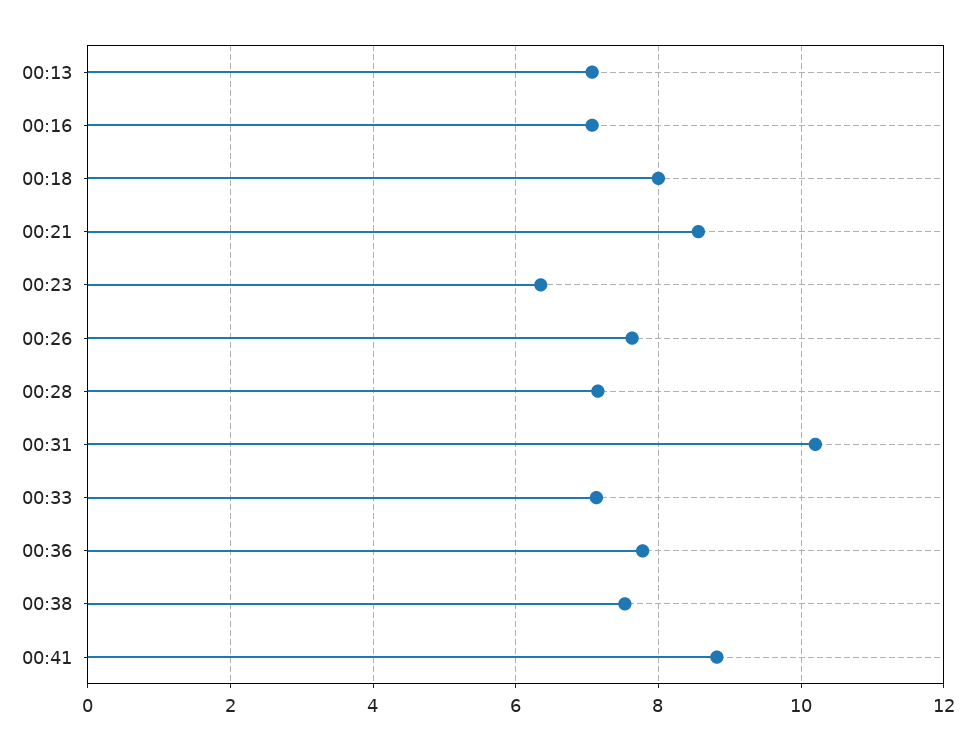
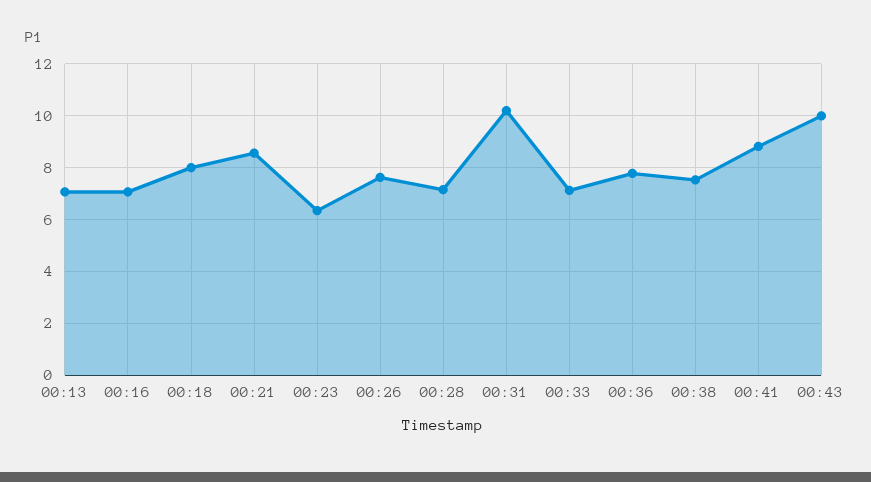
00:43: none -> 10

